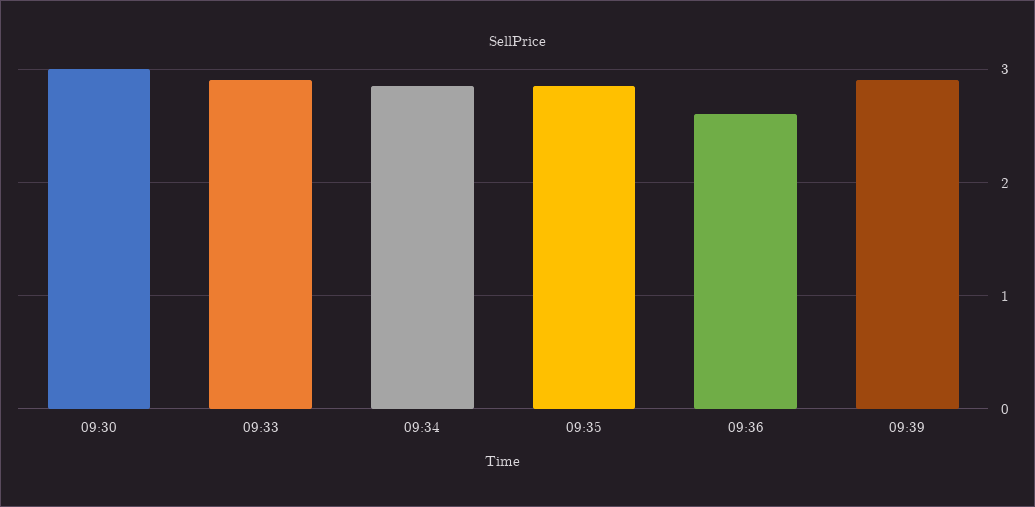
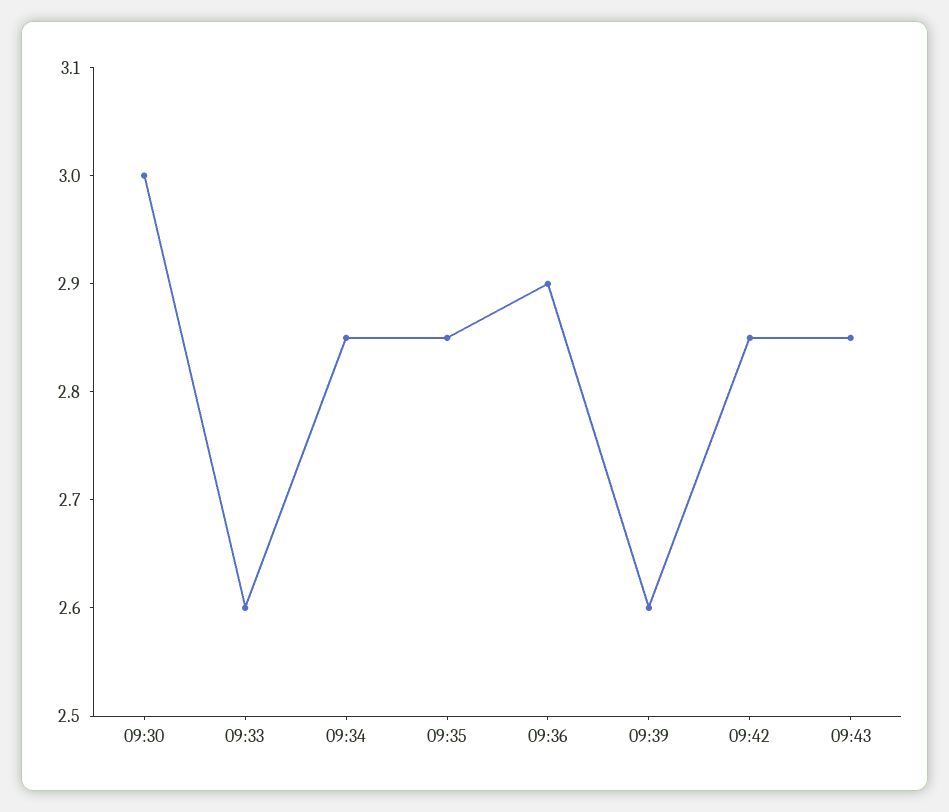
09:33: 2.9 -> 2.6
09:36: 2.6 -> 2.9
09:39: 2.9 -> 2.6
09:42: none -> 2.85
09:43: none -> 2.85

